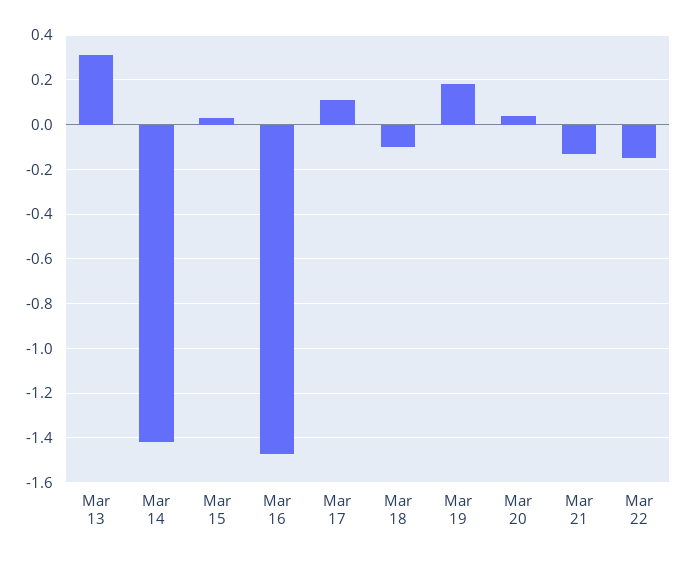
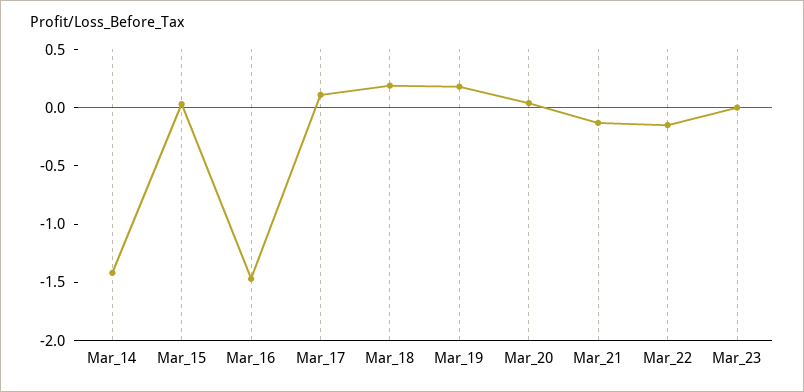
Mar 13: 0.3 -> none
Mar 18: -0.1 -> 0.2
Mar_23: none -> 0

